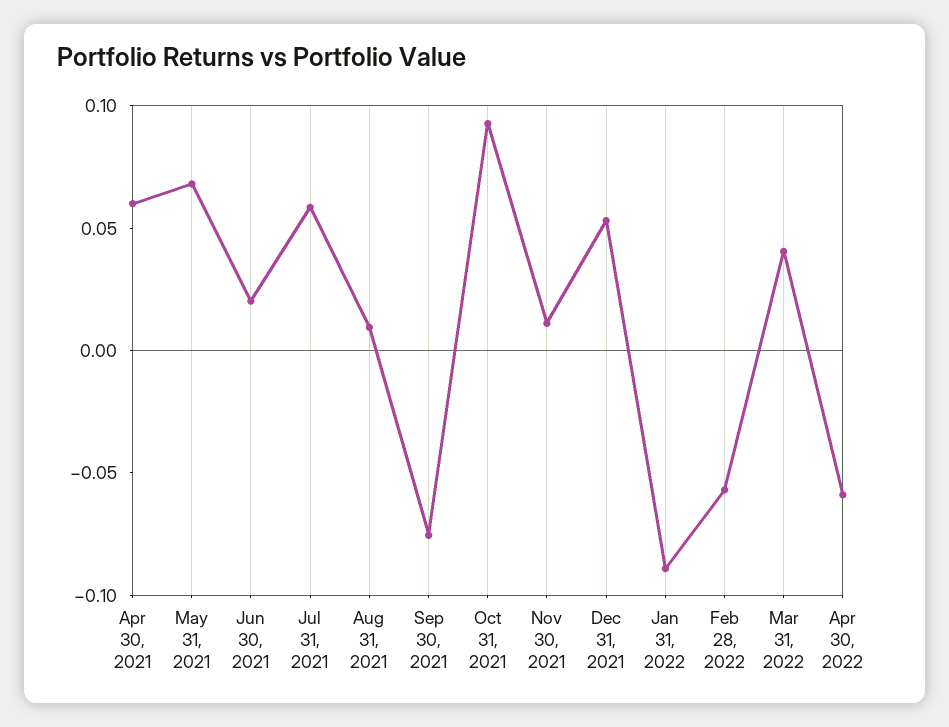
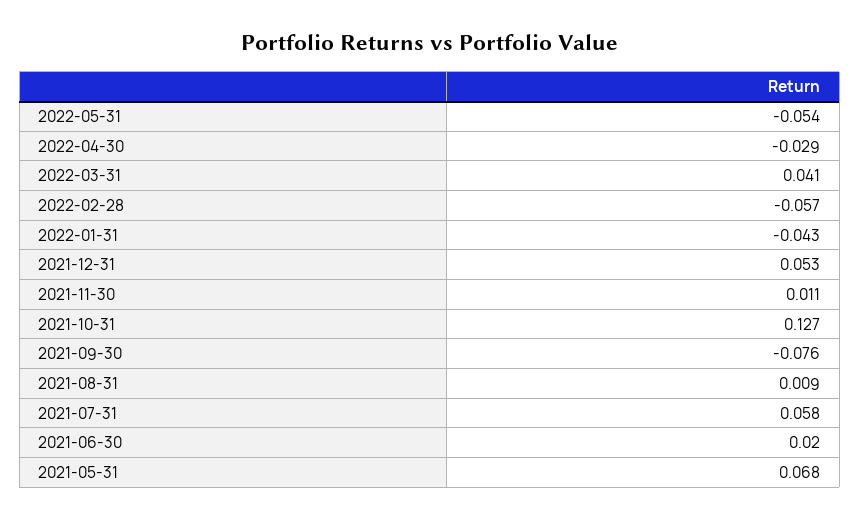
Apr 30, 2021: 0.06 -> none
Oct 31, 2021: 0.09 -> 0.127
Jan 31, 2022: -0.09 -> -0.043
Apr 30, 2022: -0.06 -> -0.029
2022-05-31: none -> -0.054

